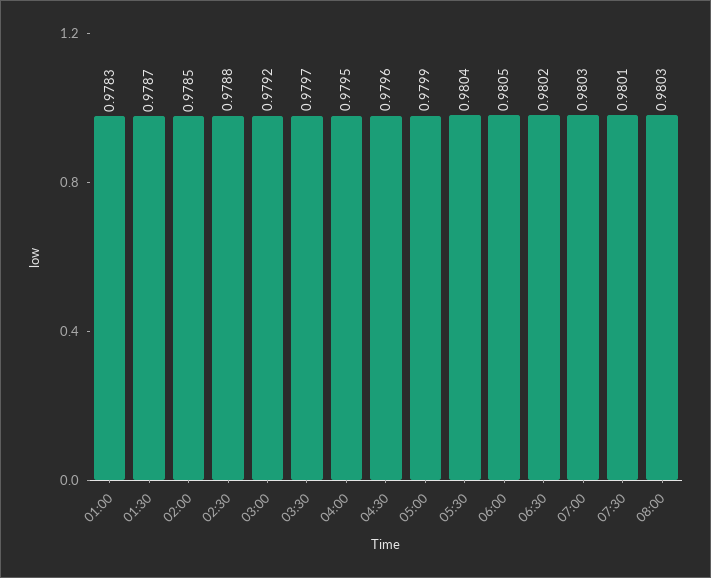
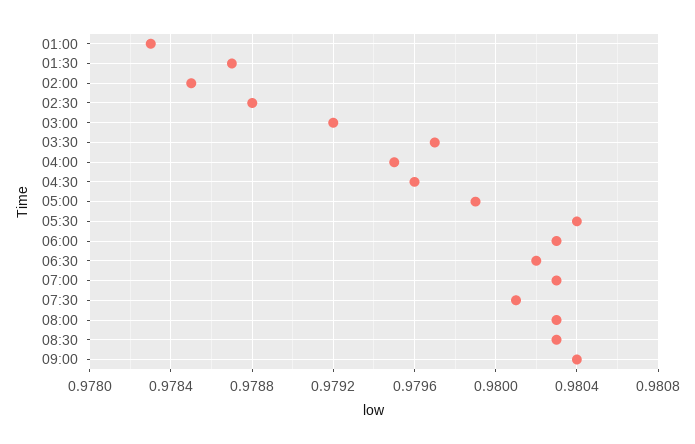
06:00: 0.9805 -> 0.9803
08:30: none -> 0.9803
09:00: none -> 0.9804

